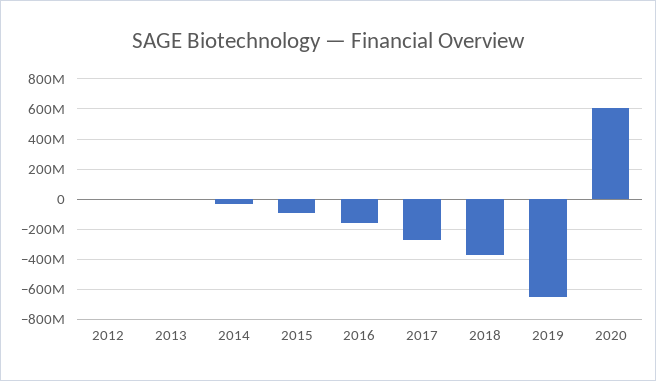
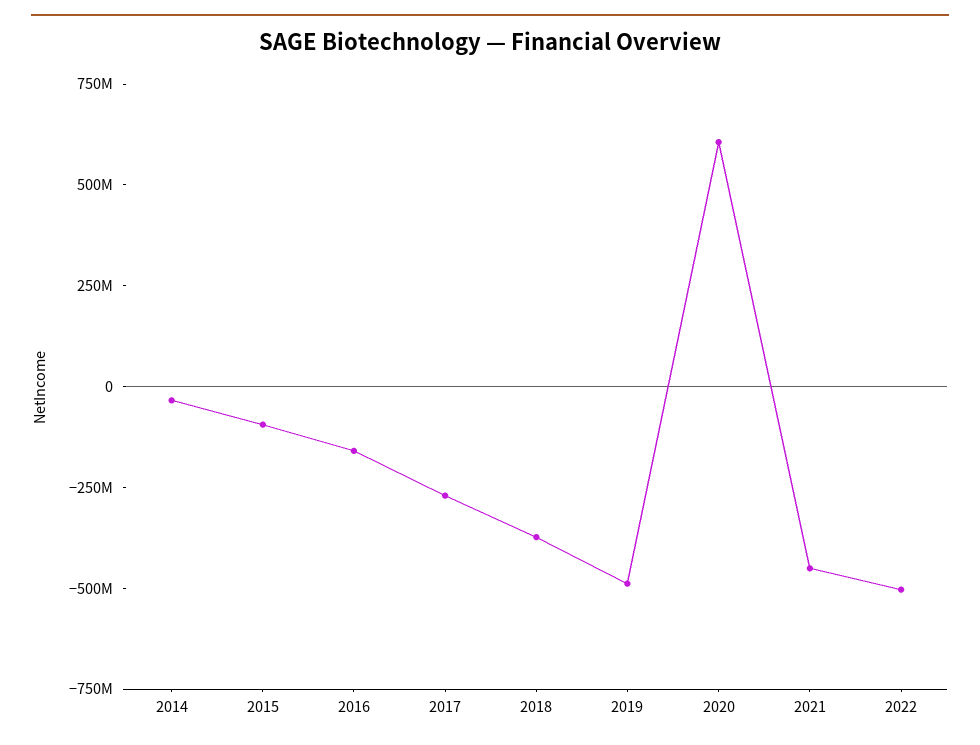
2012: 0 -> none
2013: 0 -> none
2019: -650000000 -> -500000000
2021: none -> -450000000
2022: none -> -500000000

